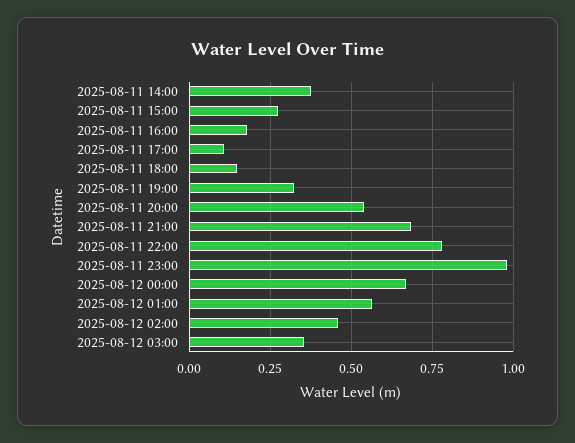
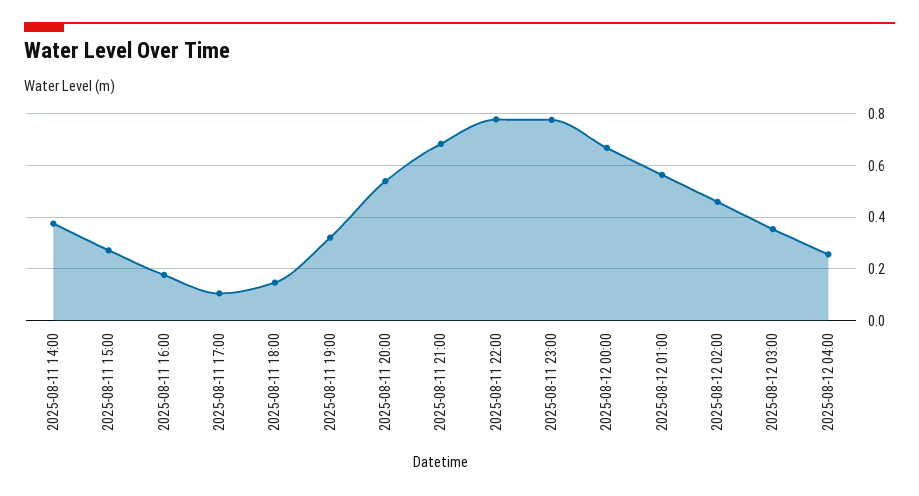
2025-08-11 23:00: 0.975 -> 0.775
2025-08-12 04:00: none -> 0.25

